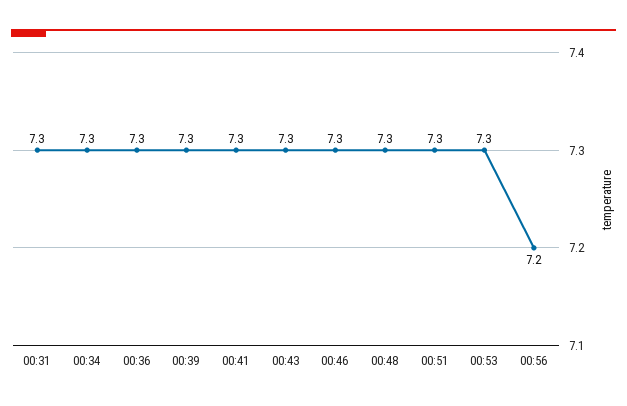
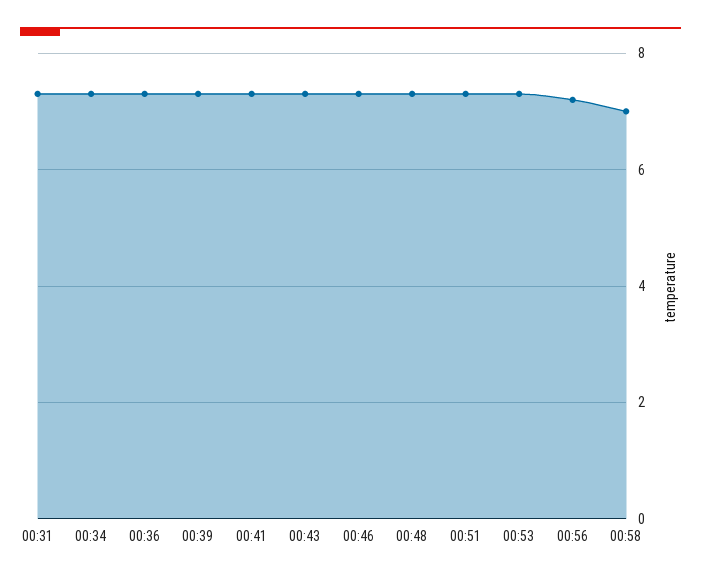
00:58: none -> 7

